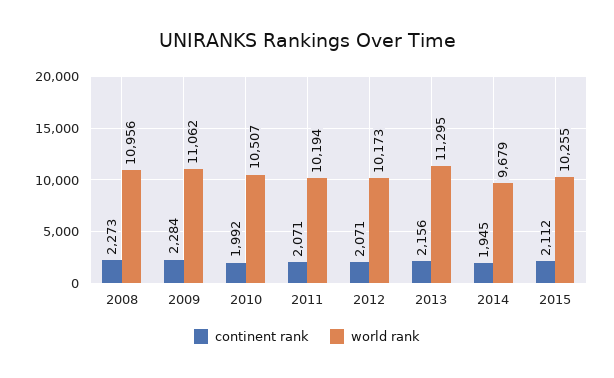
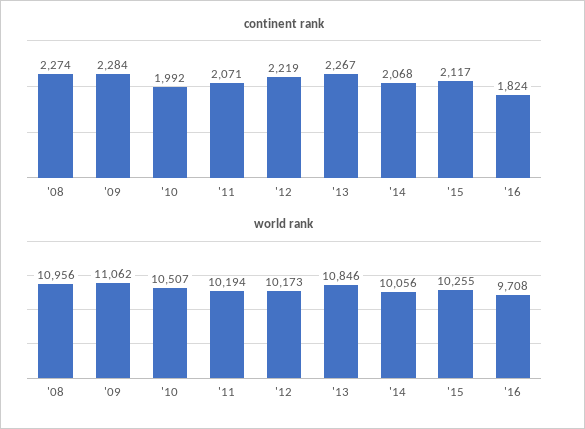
continent rank, 2008: 2273 -> 2274
continent rank, 2012: 2071 -> 2219
continent rank, 2013: 2156 -> 2267
world rank, 2013: 11295 -> 10846
continent rank, 2014: 1945 -> 2068
world rank, 2014: 9679 -> 10056
continent rank, 2015: 2112 -> 2117
continent rank, '16: none -> 1824
world rank, '16: none -> 9708

